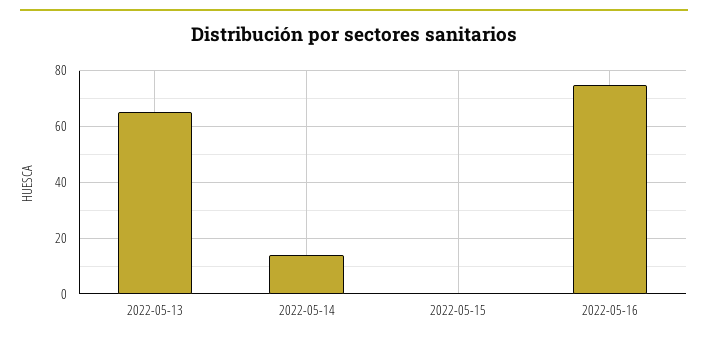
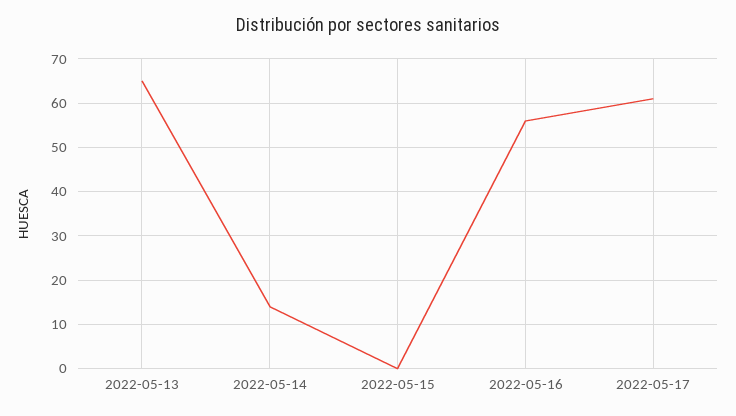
2022-05-16: 75 -> 55
2022-05-17: none -> 60

